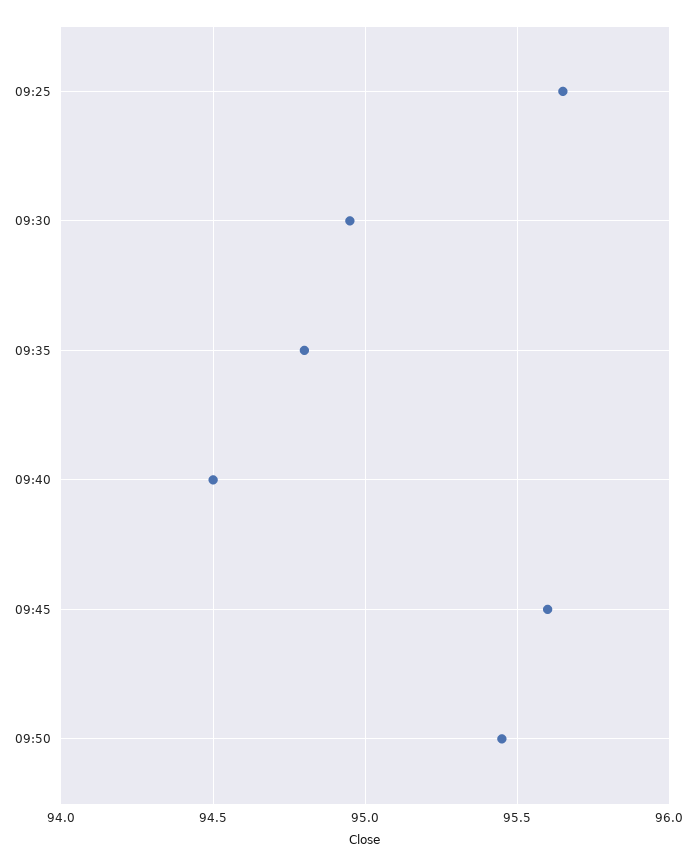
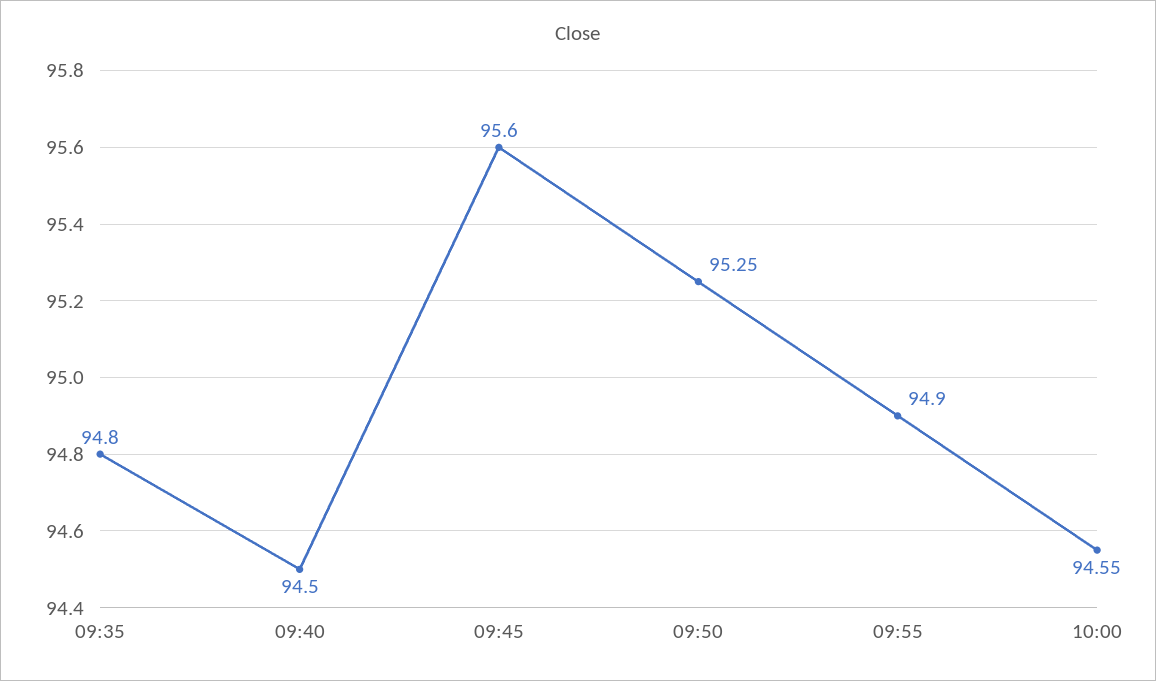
09:25: 95.65 -> none
09:30: 94.95 -> none
09:50: 95.45 -> 95.25
09:55: none -> 94.9
10:00: none -> 94.55

